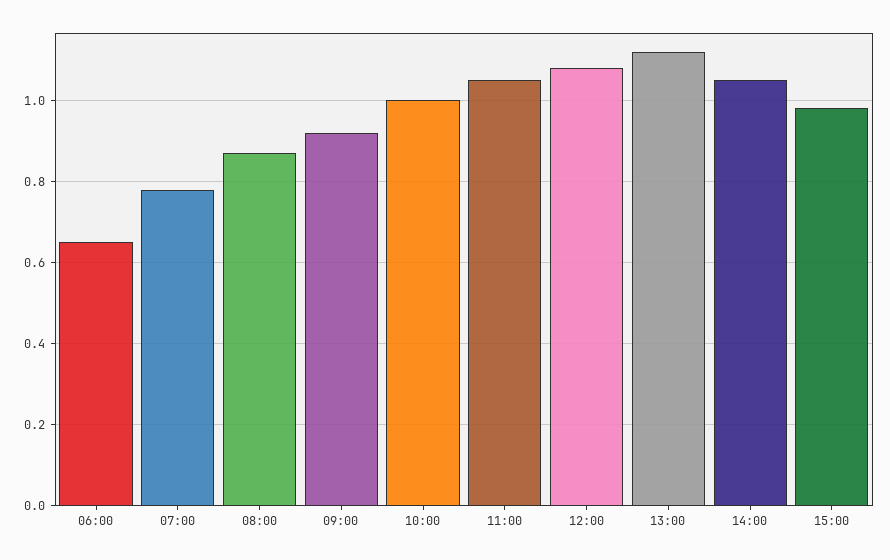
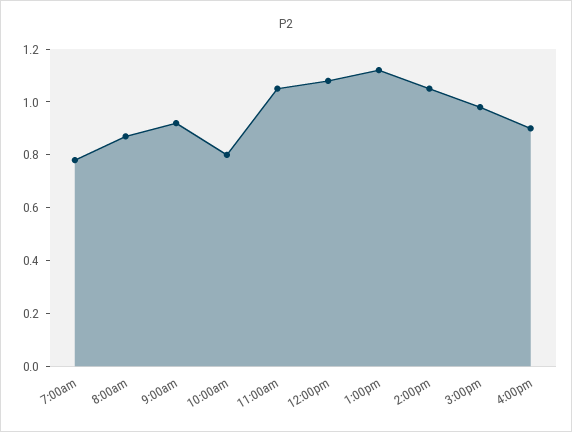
06:00: 0.65 -> none
10:00: 1 -> 0.8
4:00pm: none -> 0.9

